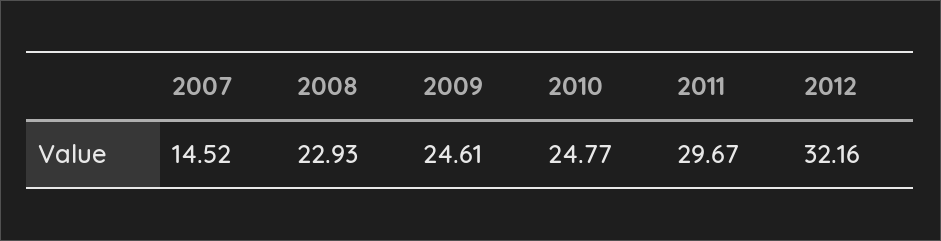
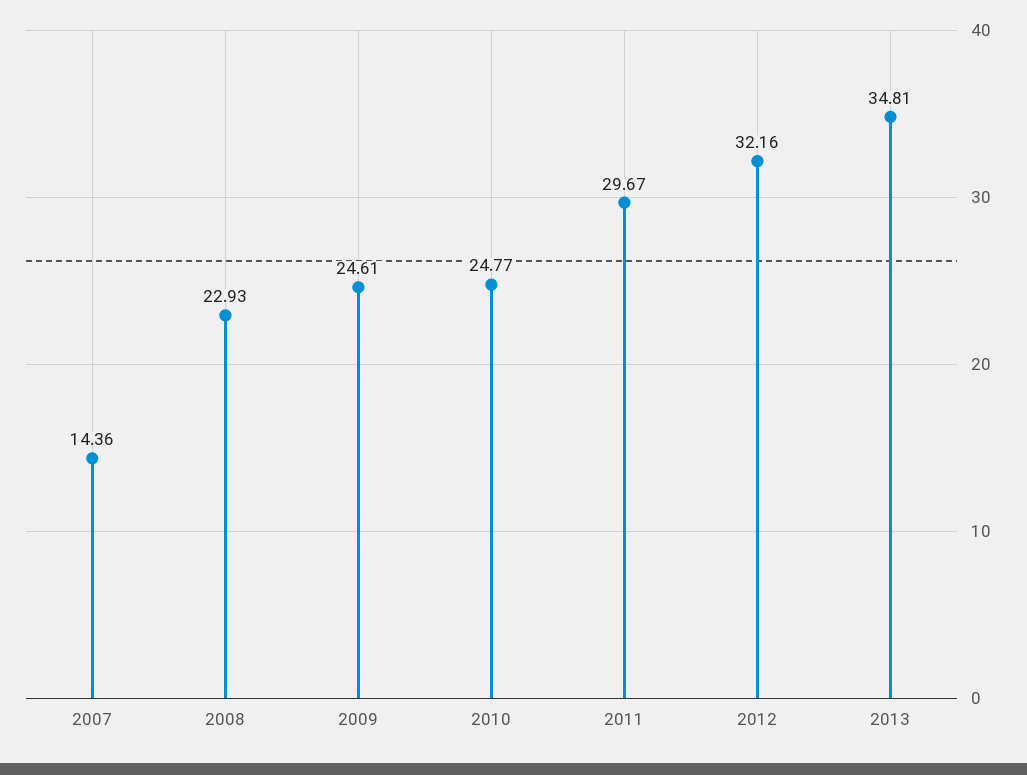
2007: 14.52 -> 14.36
2013: none -> 34.81

